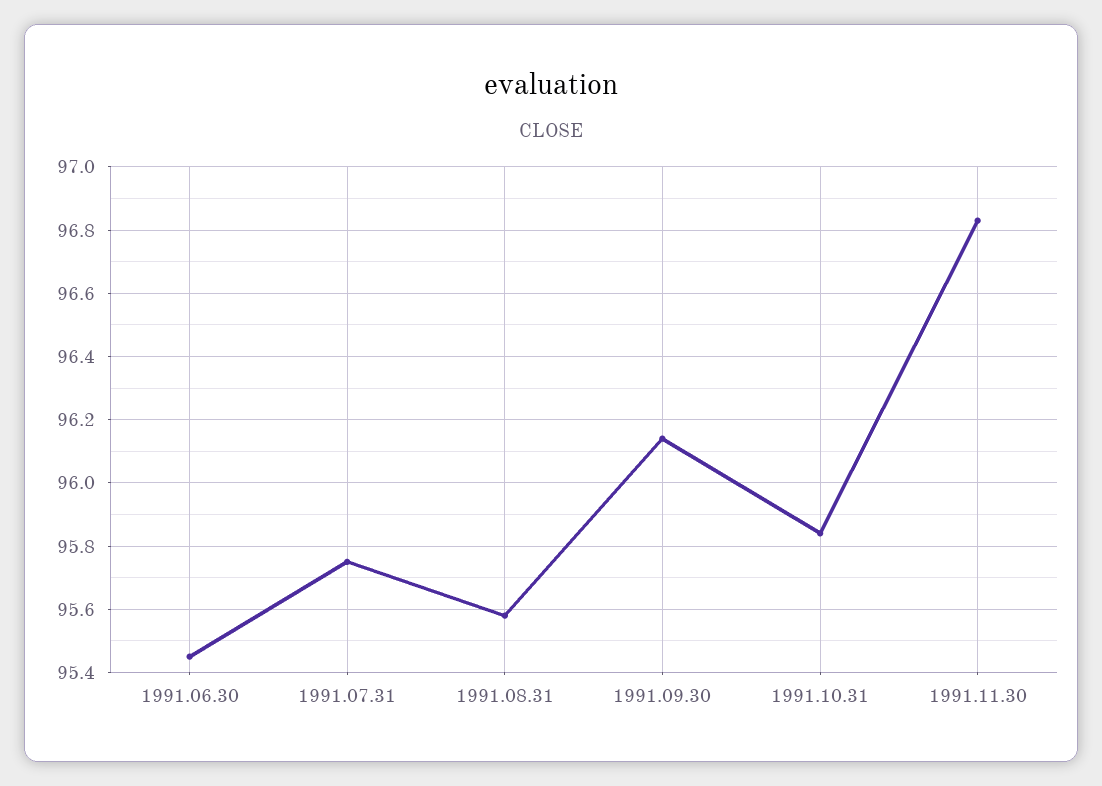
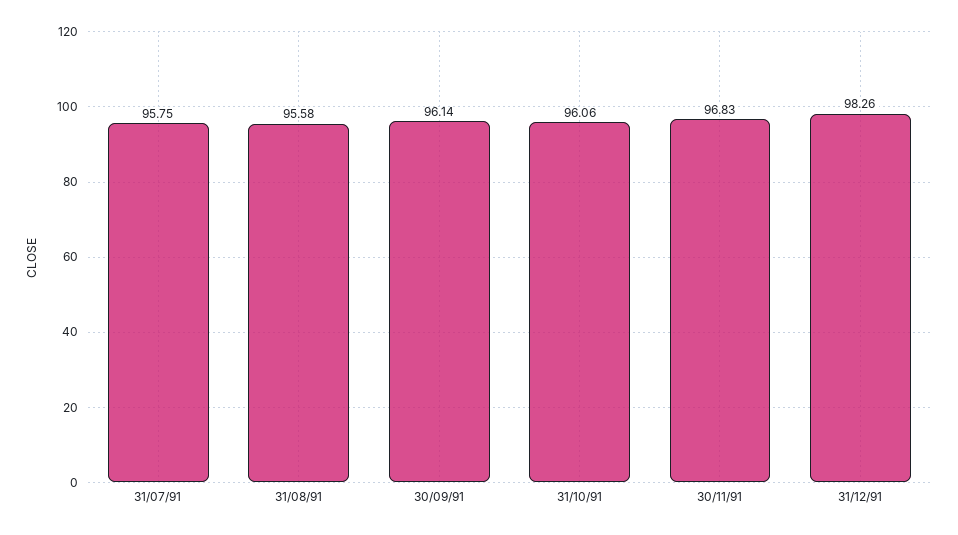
1991.06.30: 95.45 -> none
1991.10.31: 95.85 -> 96.06
31/12/91: none -> 98.26

